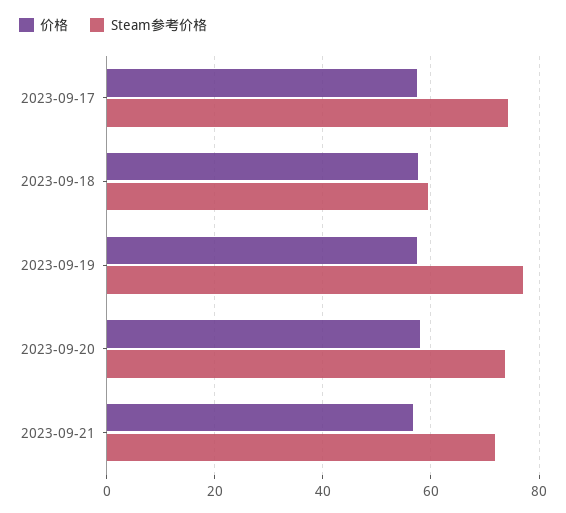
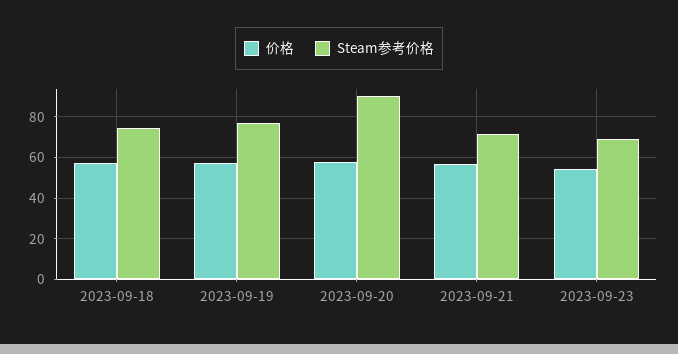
价格, 2023-09-17: 58 -> none
Steam参考价格, 2023-09-17: 74 -> none
Steam参考价格, 2023-09-18: 60 -> 75
Steam参考价格, 2023-09-20: 74 -> 90
价格, 2023-09-23: none -> 55
Steam参考价格, 2023-09-23: none -> 70

